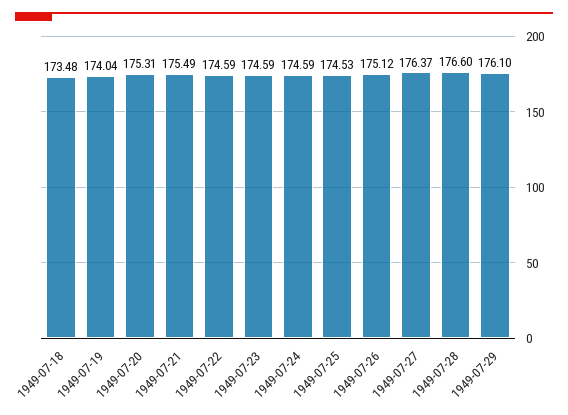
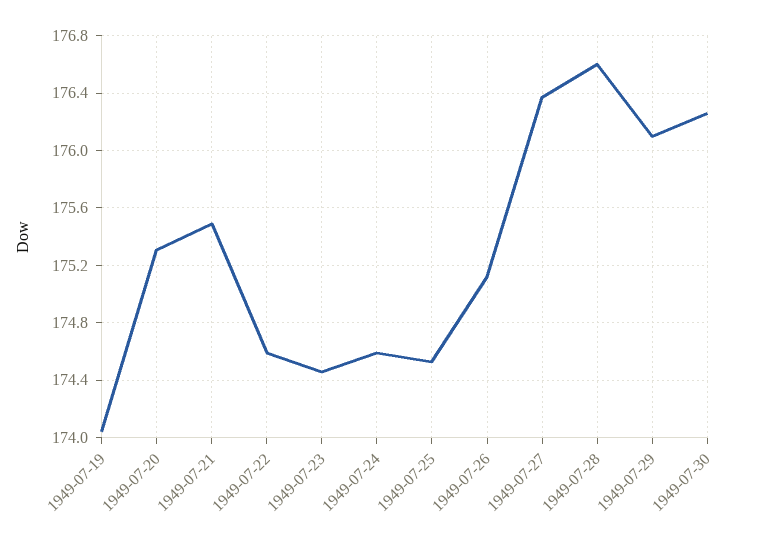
1949-07-18: 173.48 -> none
1949-07-23: 174.59 -> 174.45
1949-07-30: none -> 176.25

